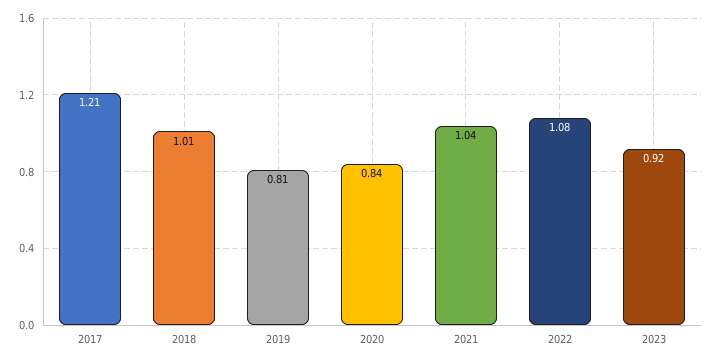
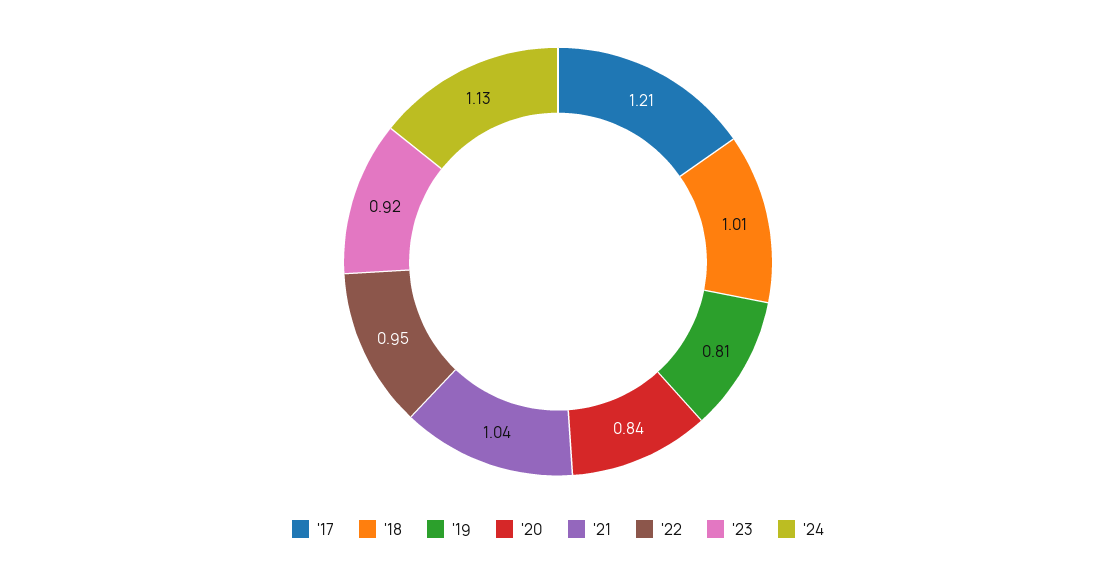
2022: 1.08 -> 0.95
'24: none -> 1.13

